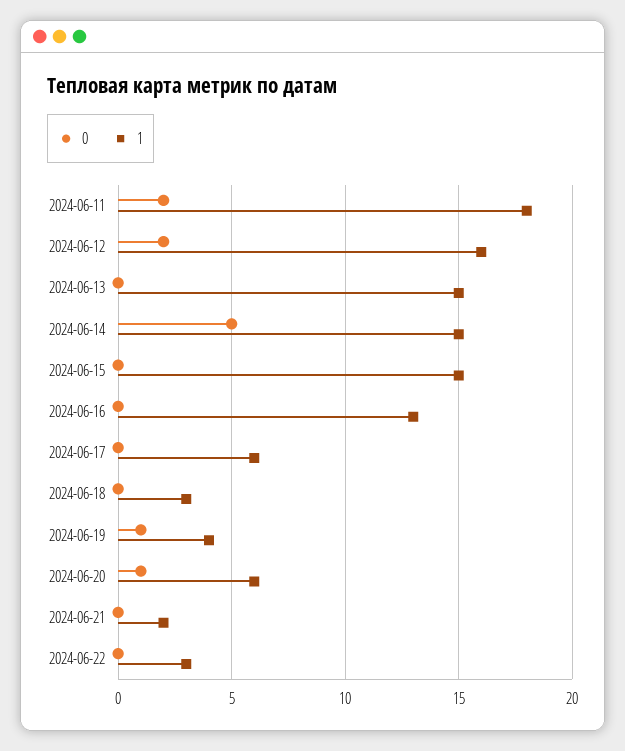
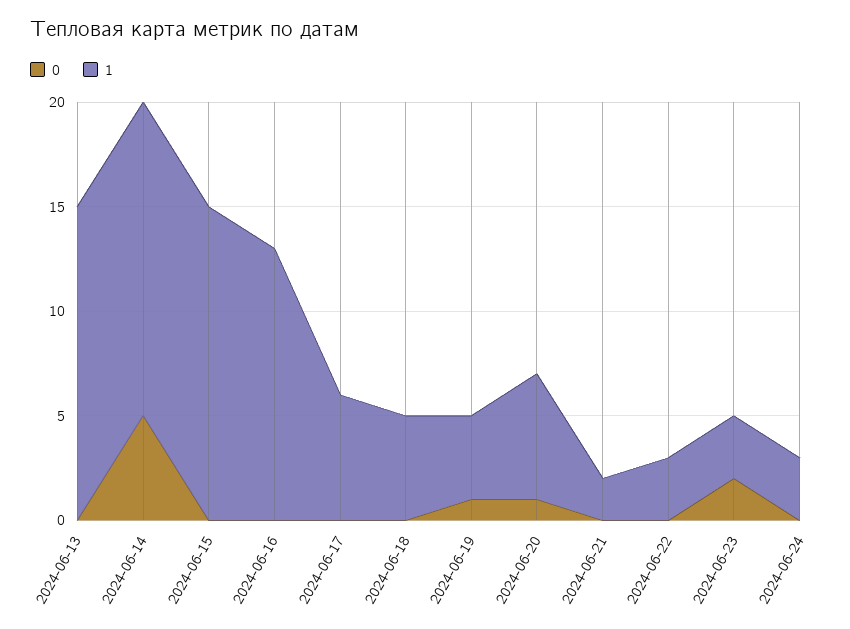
0, 2024-06-11: 2 -> none
1, 2024-06-11: 18 -> none
0, 2024-06-12: 2 -> none
1, 2024-06-12: 16 -> none
1, 2024-06-18: 3 -> 5
0, 2024-06-23: none -> 2
1, 2024-06-23: none -> 3
0, 2024-06-24: none -> 0
1, 2024-06-24: none -> 3

